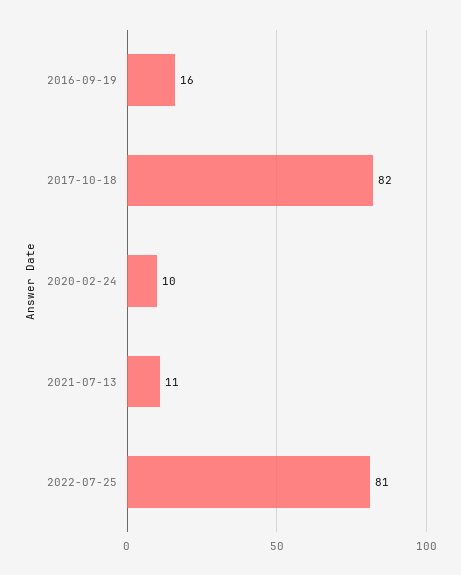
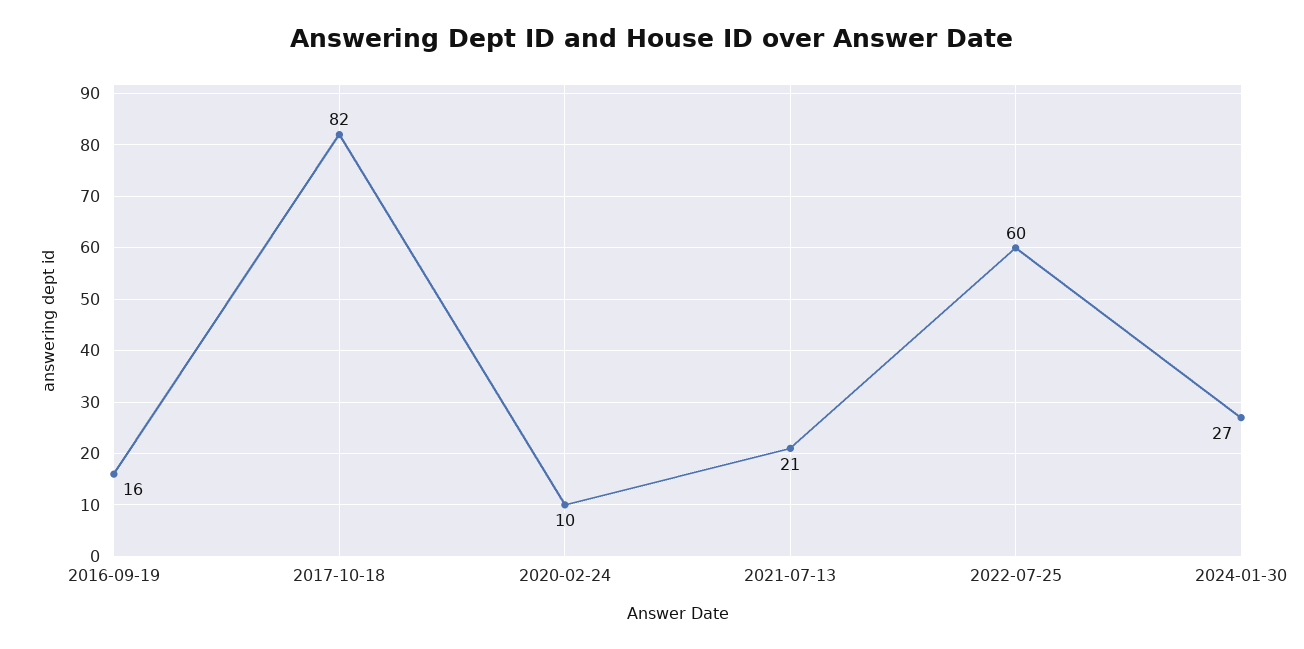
2021-07-13: 11 -> 21
2022-07-25: 81 -> 60
2024-01-30: none -> 27

